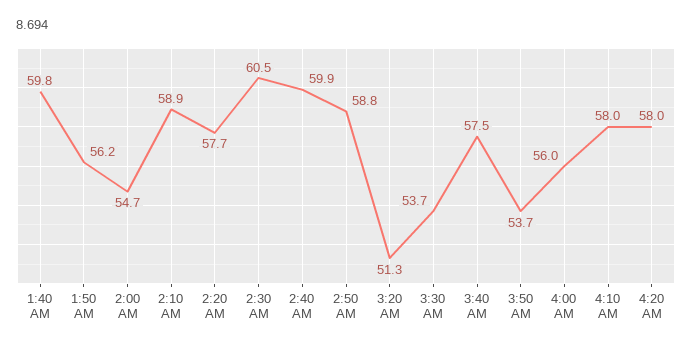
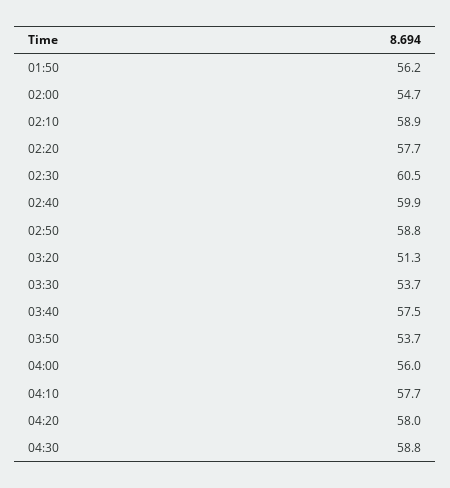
1:40 AM: 59.8 -> none
4:10 AM: 58 -> 57.7
04:30: none -> 58.8

